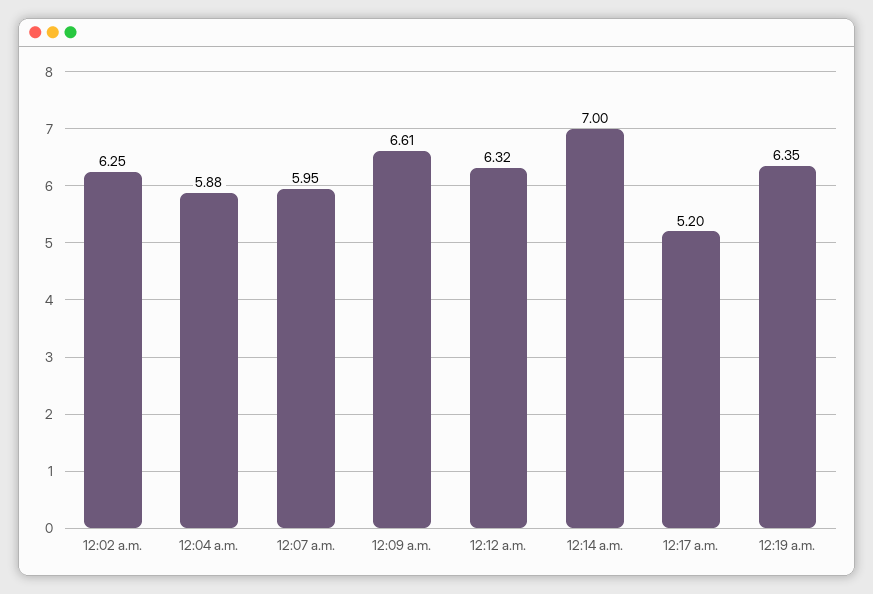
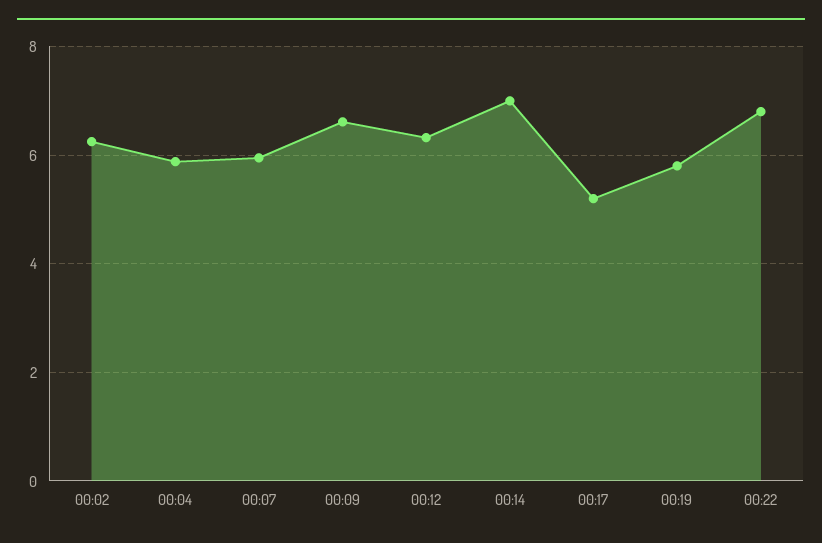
12:19 a.m.: 6.35 -> 5.8
00:22: none -> 6.8

